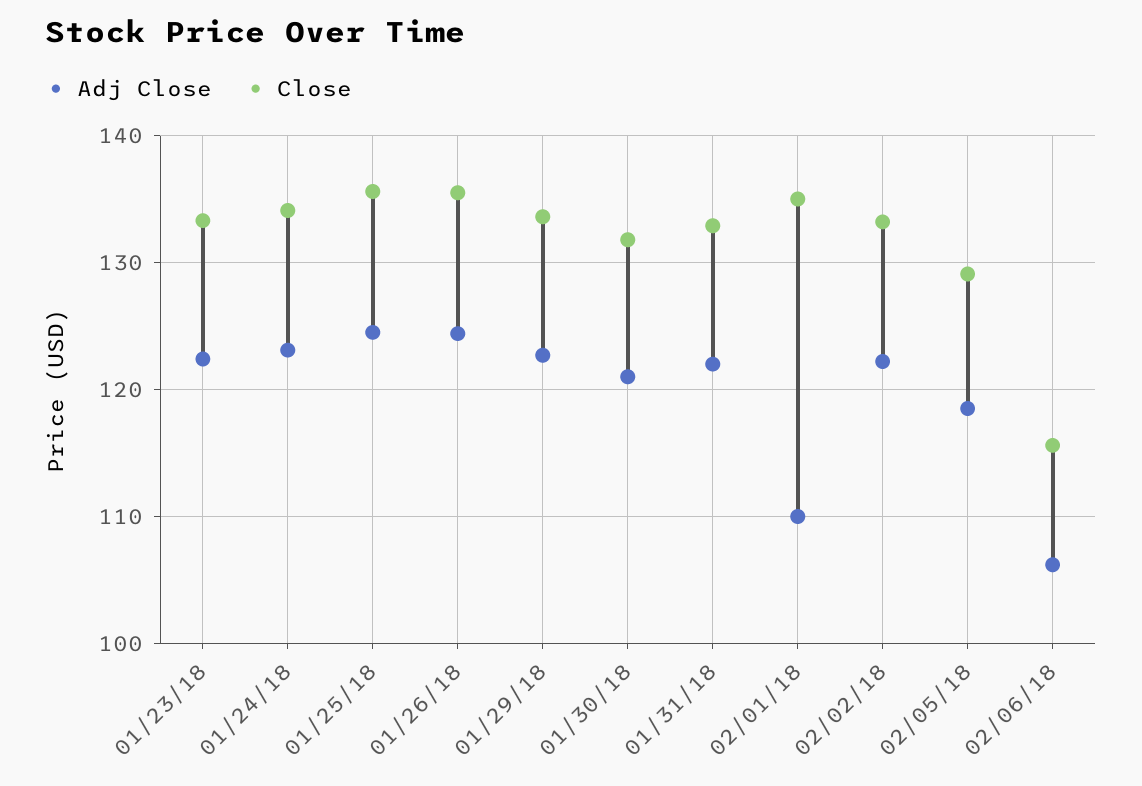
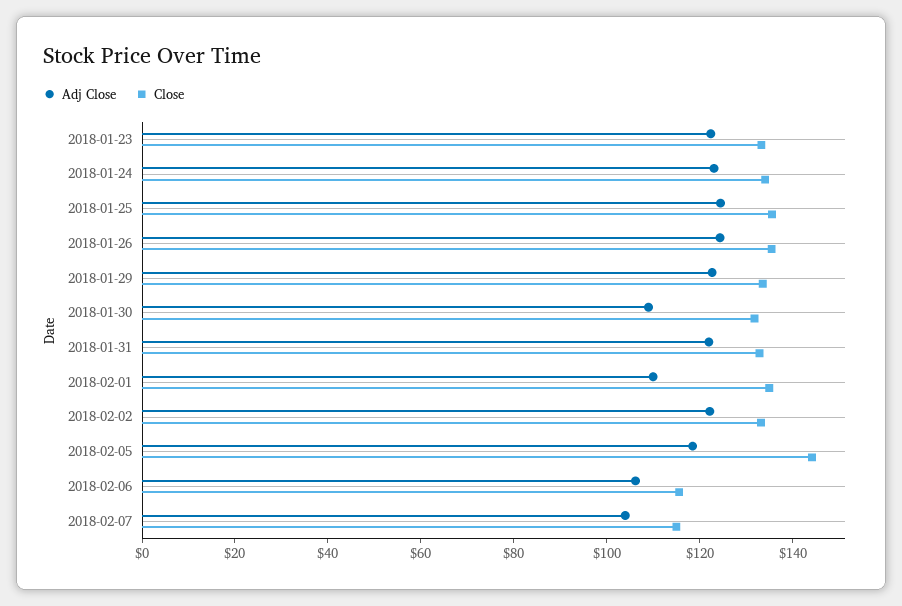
Adj Close, 01/30/18: 121 -> 110
Close, 02/05/18: 129 -> 145
Adj Close, 2018-02-07: none -> 105
Close, 2018-02-07: none -> 115

